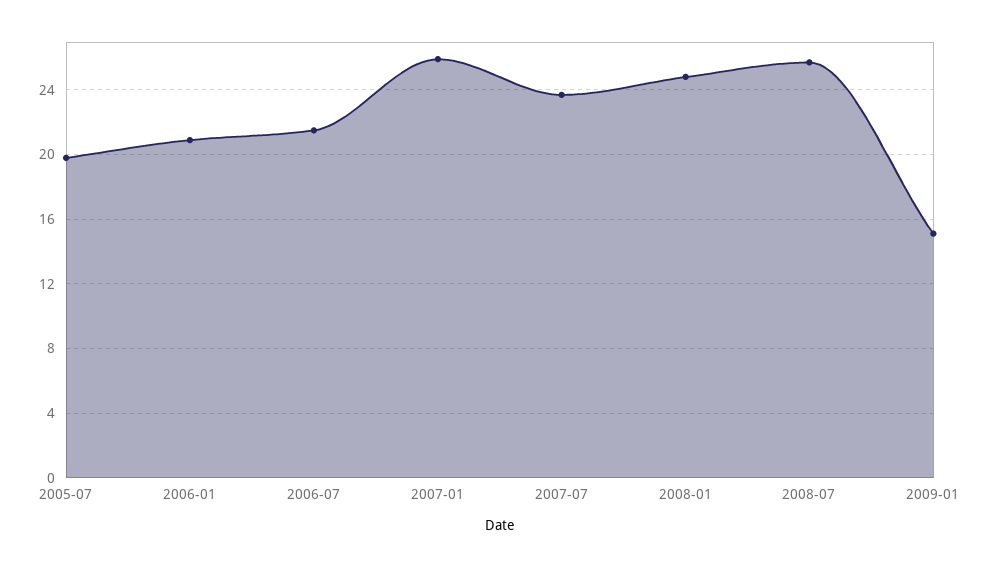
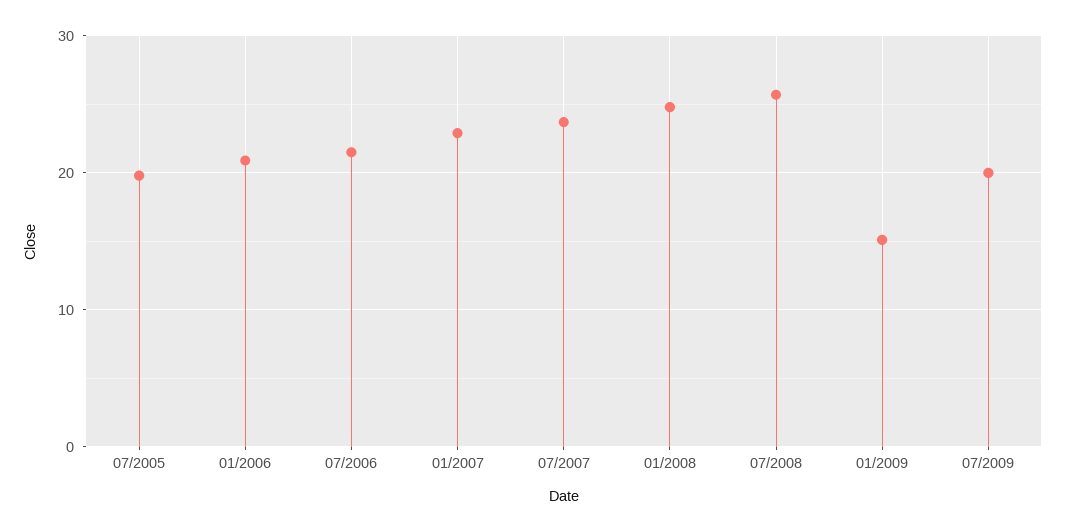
2007-01: 26 -> 23
07/2009: none -> 20

